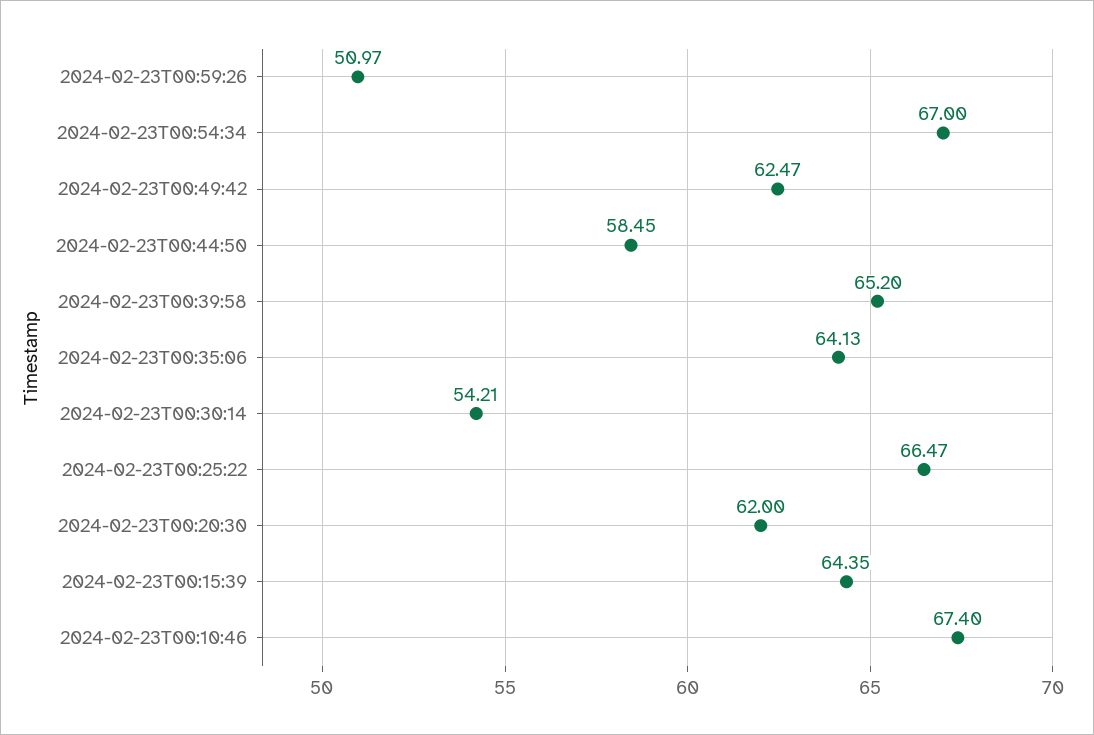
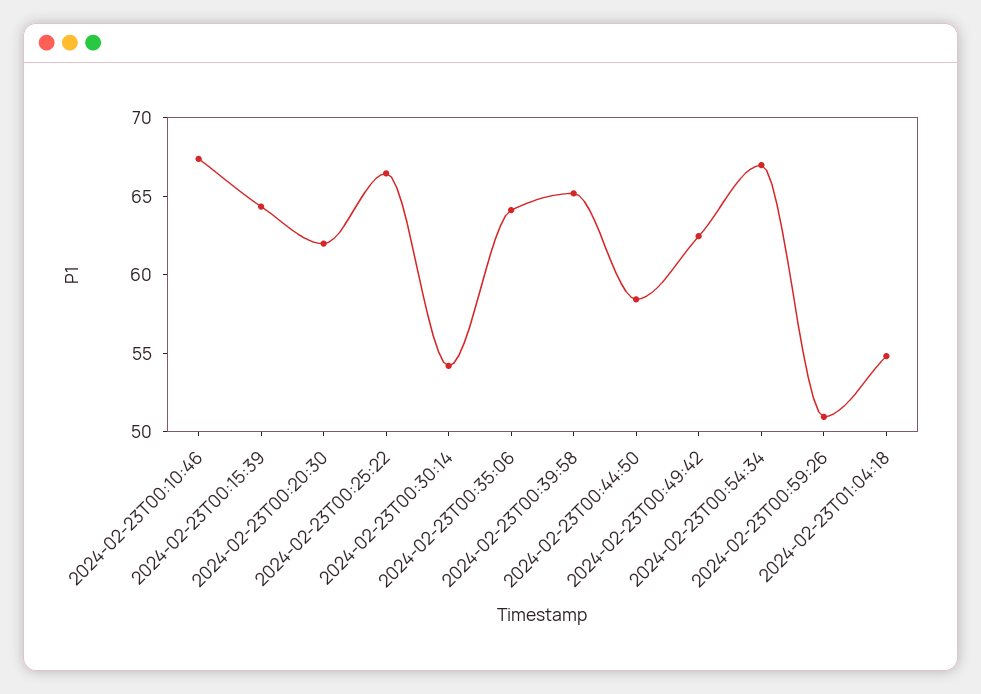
2024-02-23T01:04:18: none -> 55

